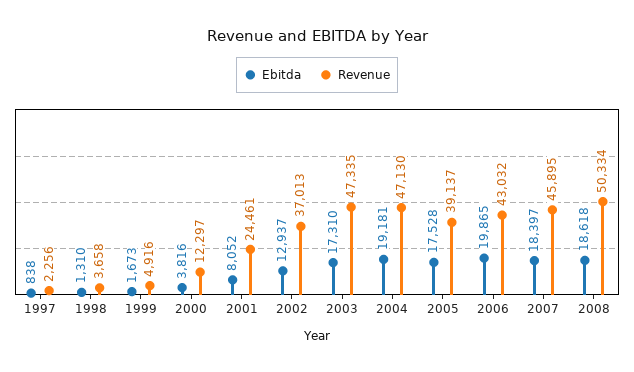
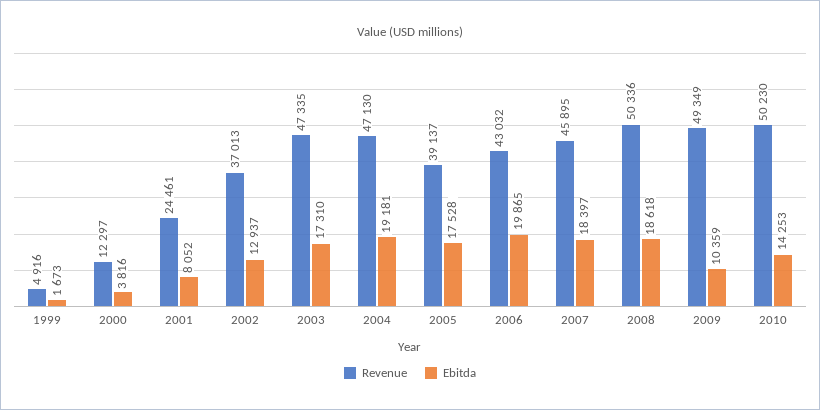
Ebitda, 1997: 838 -> none
Revenue, 1997: 2256 -> none
Ebitda, 1998: 1310 -> none
Revenue, 1998: 3658 -> none
Revenue, 2008: 50334 -> 50336
Revenue, 2009: none -> 49349
Ebitda, 2009: none -> 10359
Revenue, 2010: none -> 50230
Ebitda, 2010: none -> 14253

